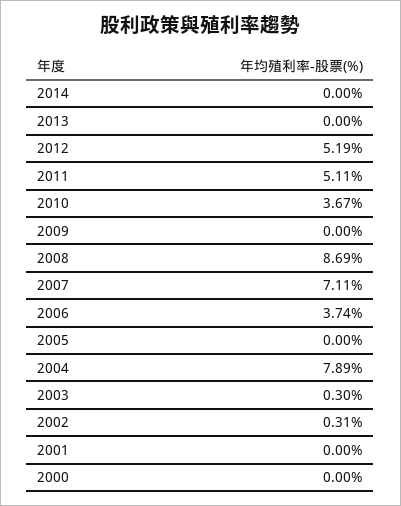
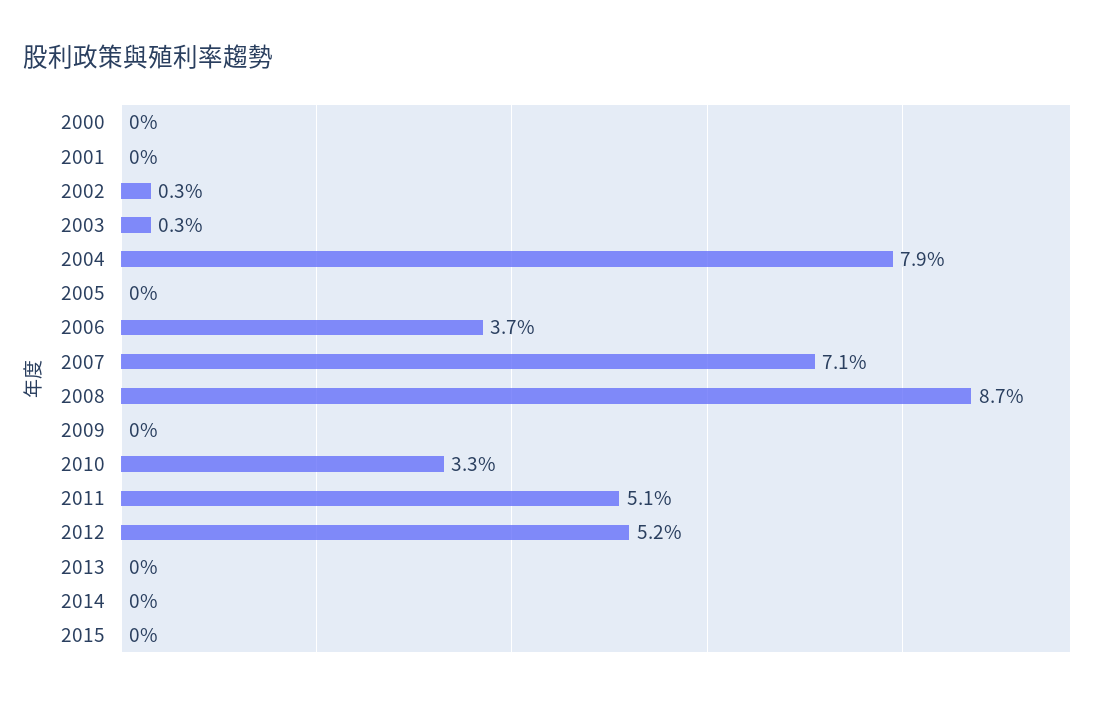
2010: 3.67 -> 3.3
2015: none -> 0

